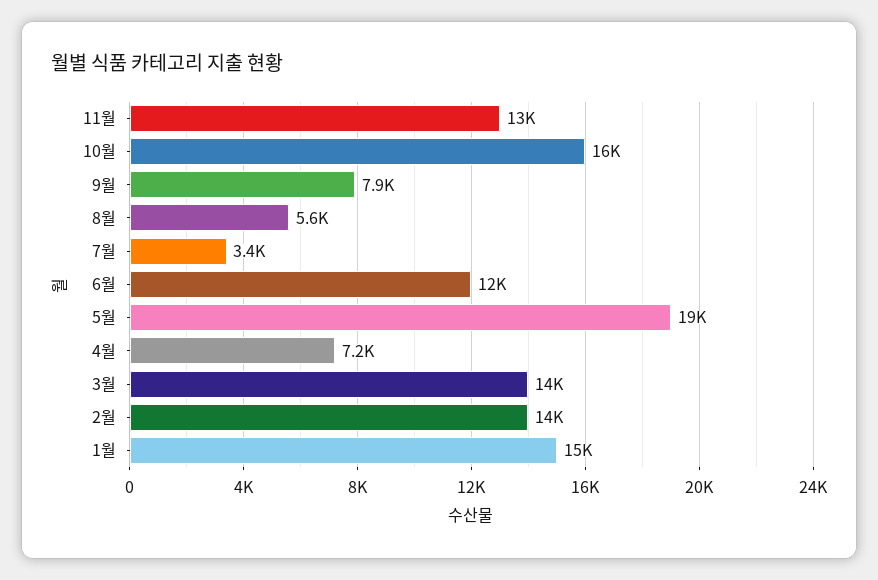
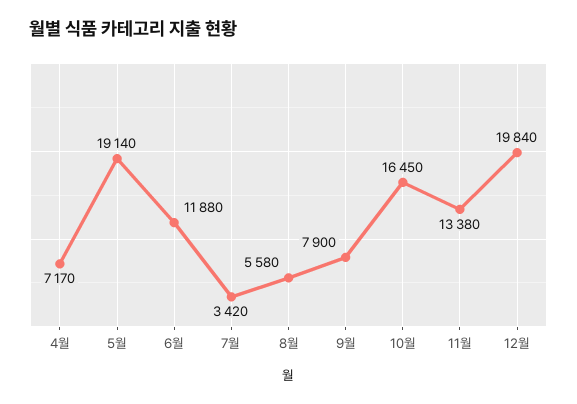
3월: 14000 -> none
2월: 14000 -> none
1월: 15000 -> none
12월: none -> 19840

